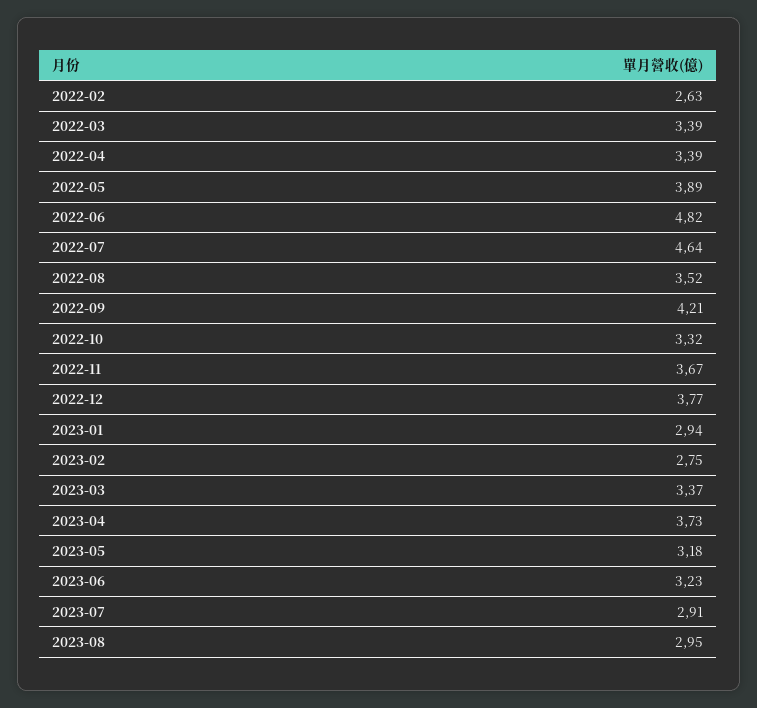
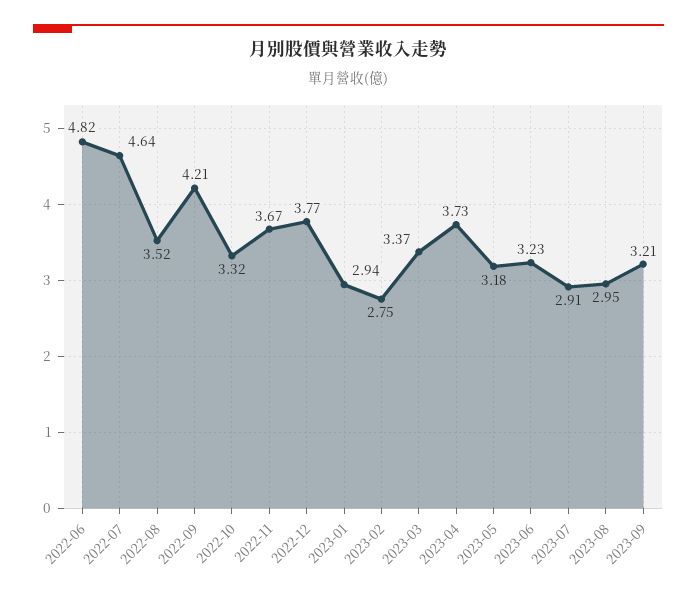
2022-02: 2.63 -> none
2022-03: 3.39 -> none
2022-04: 3.39 -> none
2022-05: 3.89 -> none
2023-09: none -> 3.21

